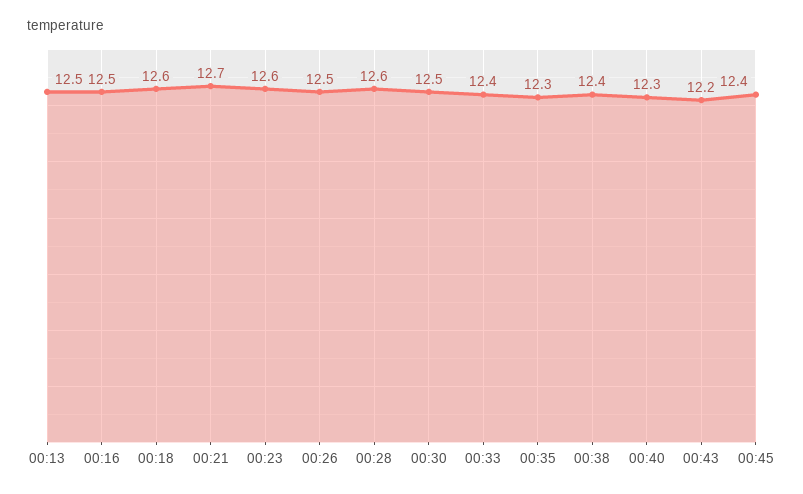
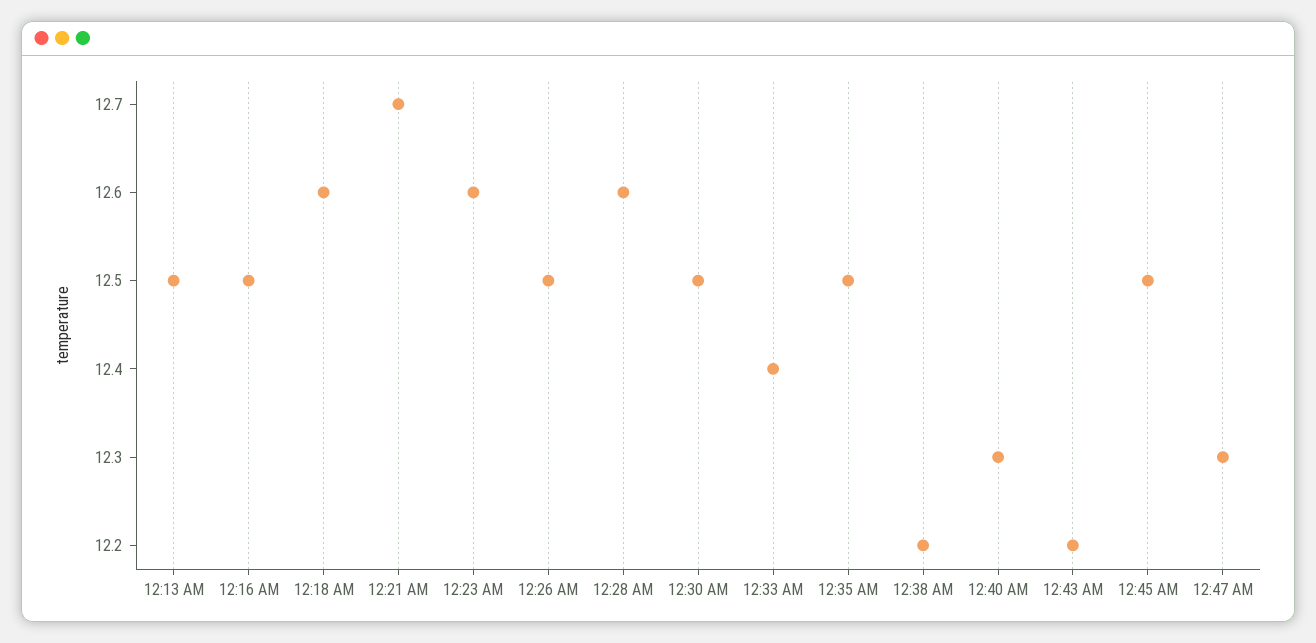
00:35: 12.3 -> 12.5
00:38: 12.4 -> 12.2
00:45: 12.4 -> 12.5
12:47 AM: none -> 12.3

